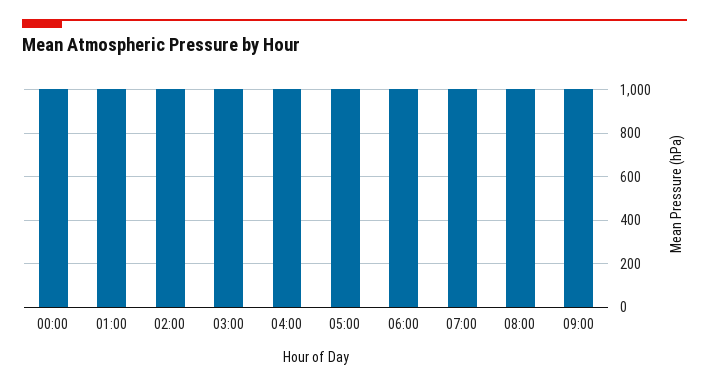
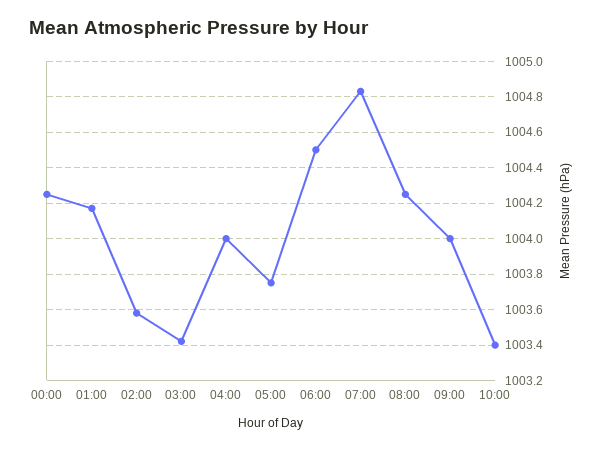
10:00: none -> 1003.4

